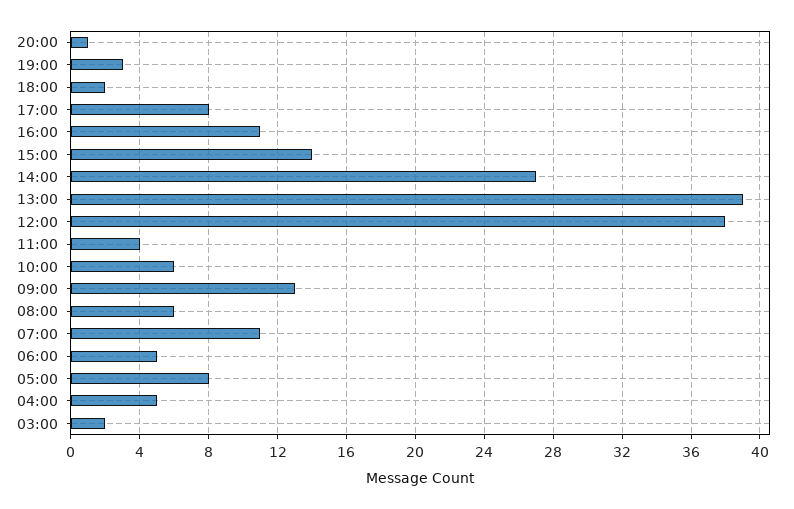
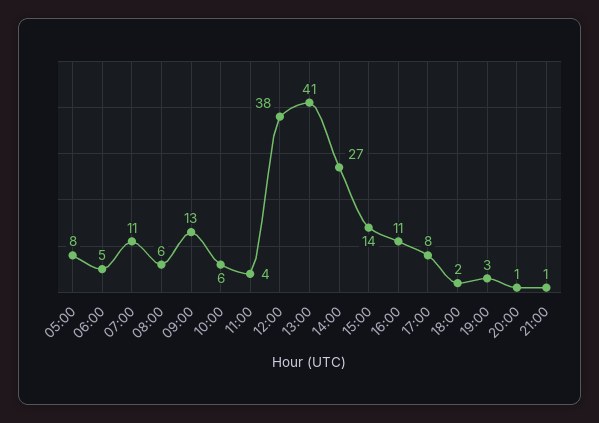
13:00: 39 -> 41
04:00: 5 -> none
03:00: 2 -> none
21:00: none -> 1

